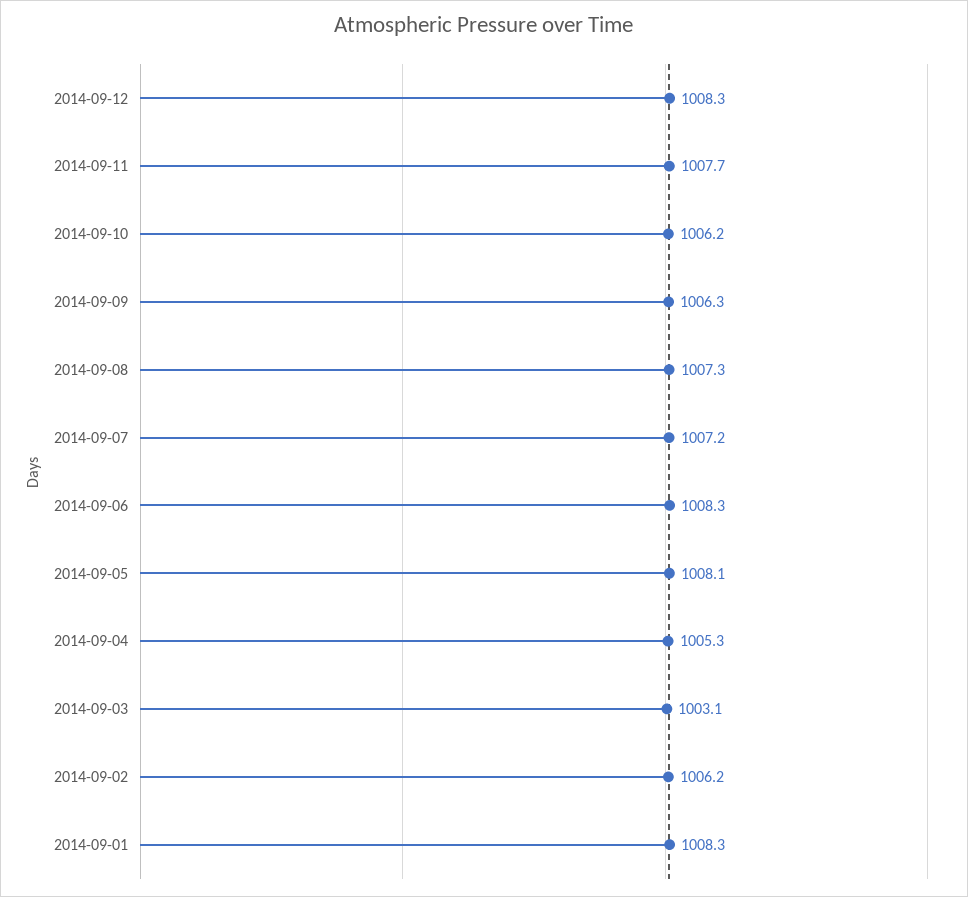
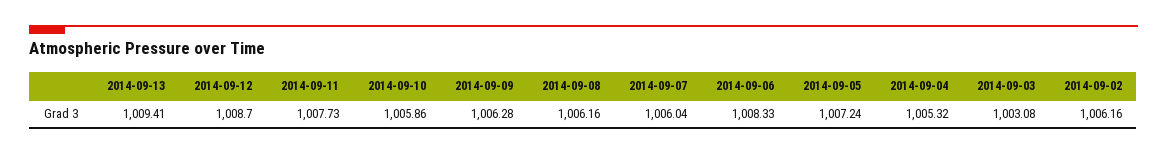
2014-09-12: 1008.3 -> 1008.7
2014-09-10: 1006.2 -> 1005.86
2014-09-08: 1007.3 -> 1006.16
2014-09-07: 1007.2 -> 1006.04
2014-09-05: 1008.1 -> 1007.24
2014-09-01: 1008.3 -> none
2014-09-13: none -> 1009.41

